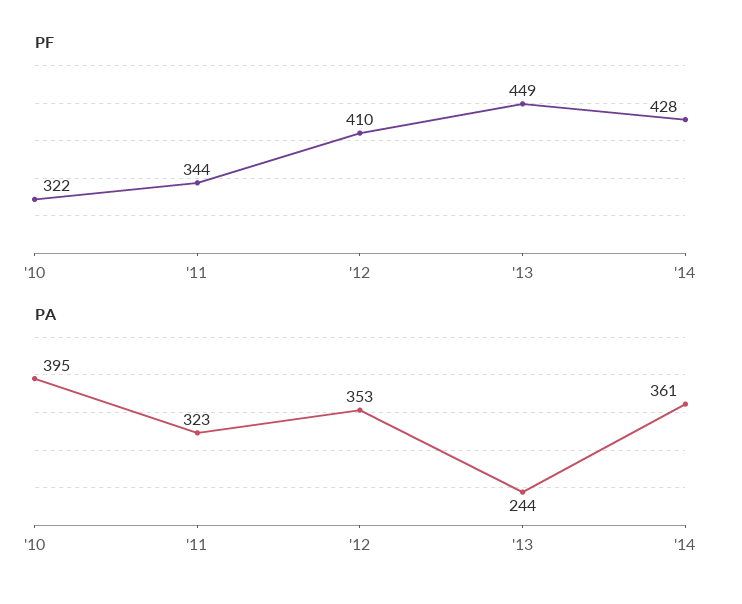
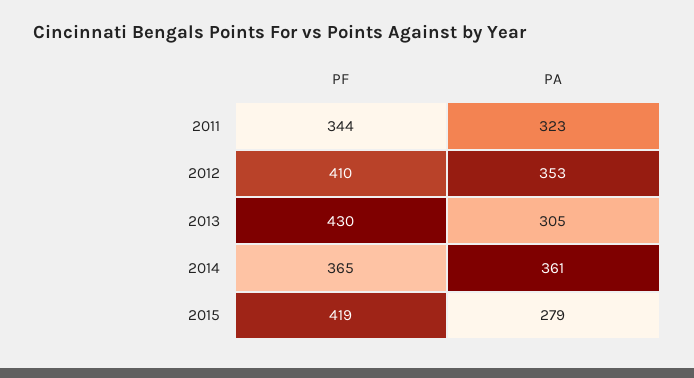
PF, '10: 322 -> none
PF, '13: 449 -> 430
PF, '14: 428 -> 365
PA, '10: 395 -> none
PA, '13: 244 -> 305
PF, 2015: none -> 419
PA, 2015: none -> 279

